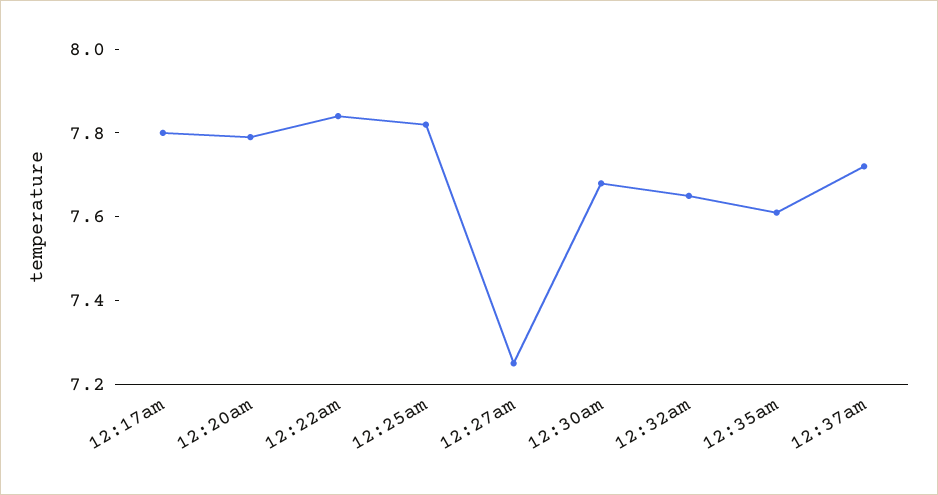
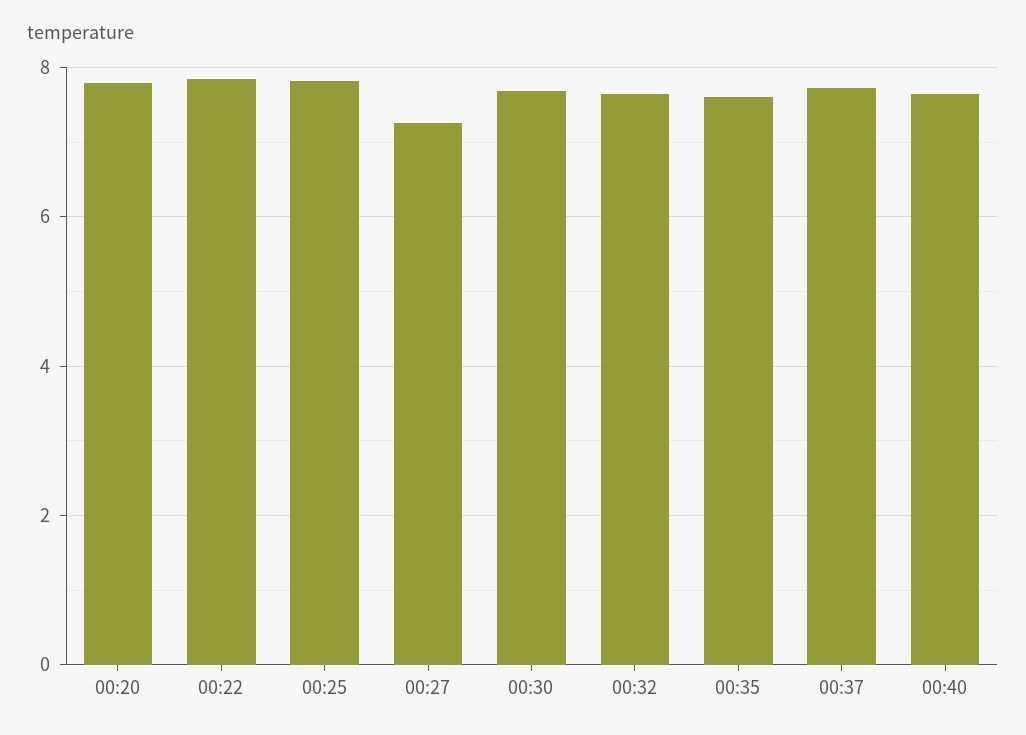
12:17am: 7.8 -> none
00:40: none -> 7.6

